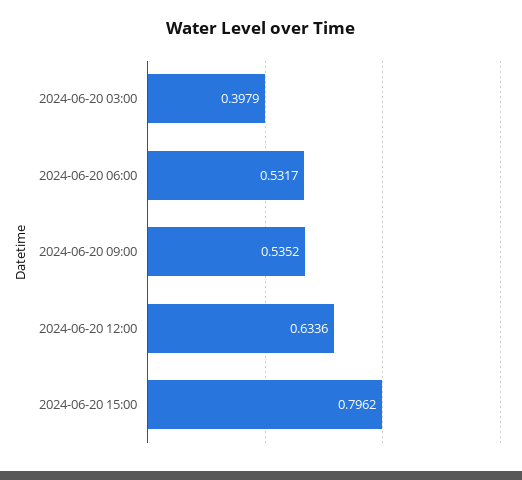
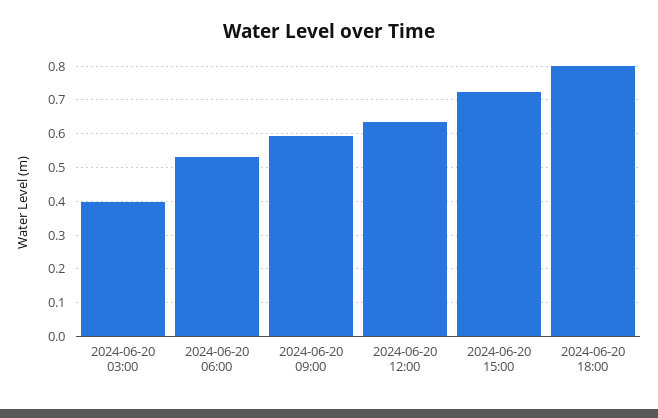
2024-06-20 09:00: 0.5352 -> 0.6
2024-06-20 15:00: 0.7962 -> 0.72
2024-06-20 18:00: none -> 0.8

